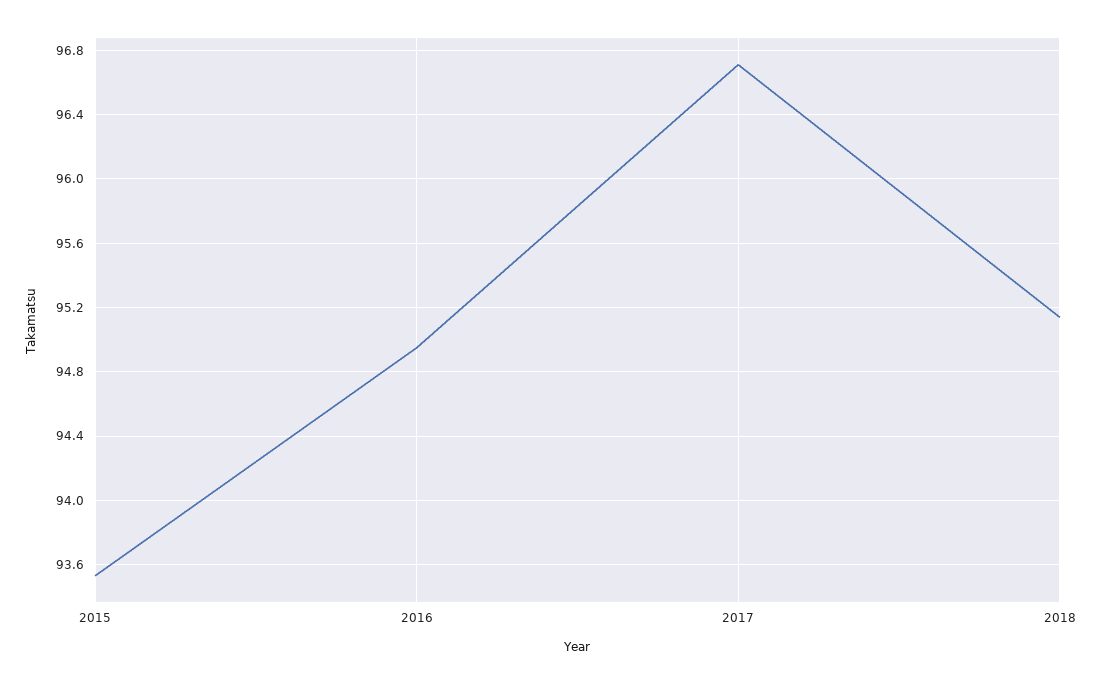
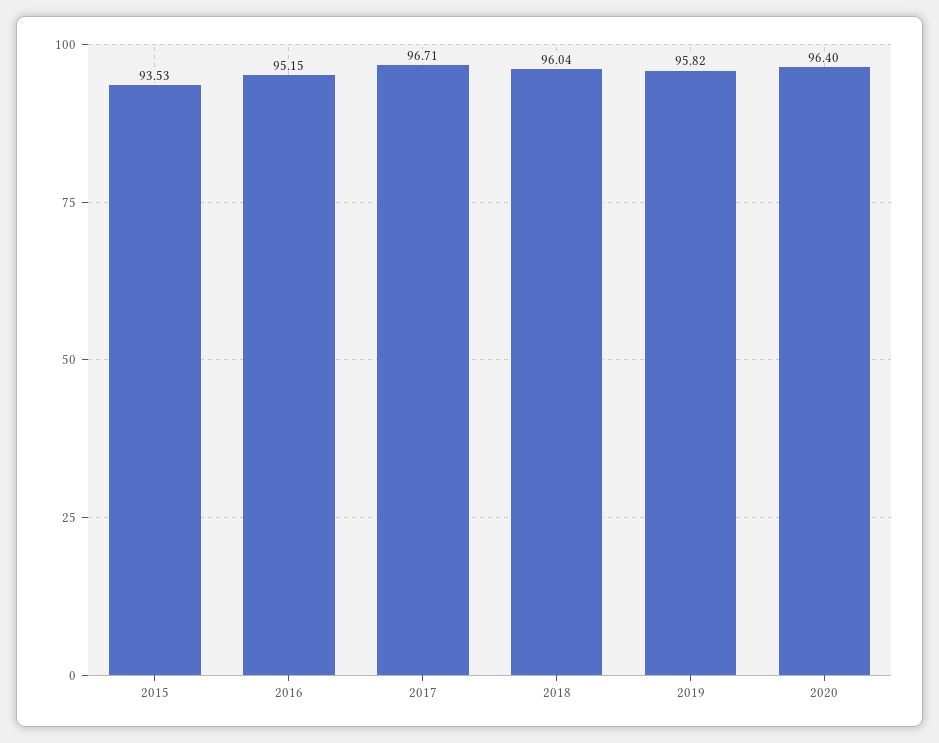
2016: 94.95 -> 95.15
2018: 95.15 -> 96.04
2019: none -> 95.82
2020: none -> 96.4

